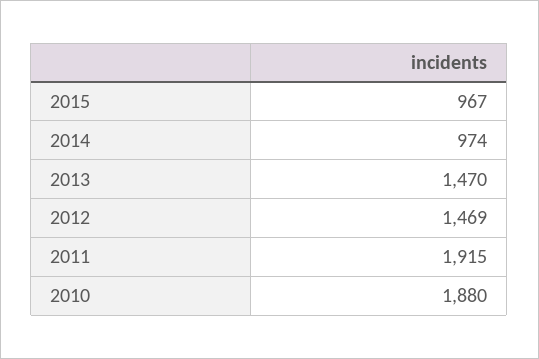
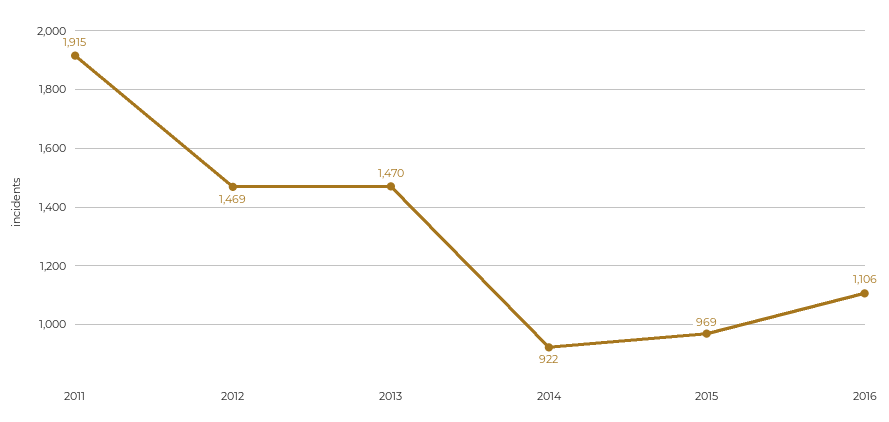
2015: 967 -> 969
2014: 974 -> 922
2010: 1880 -> none
2016: none -> 1106

